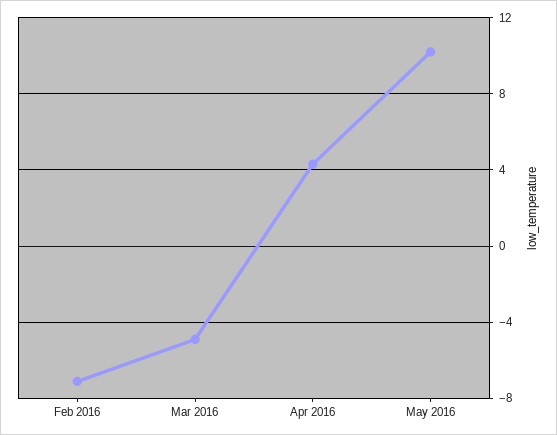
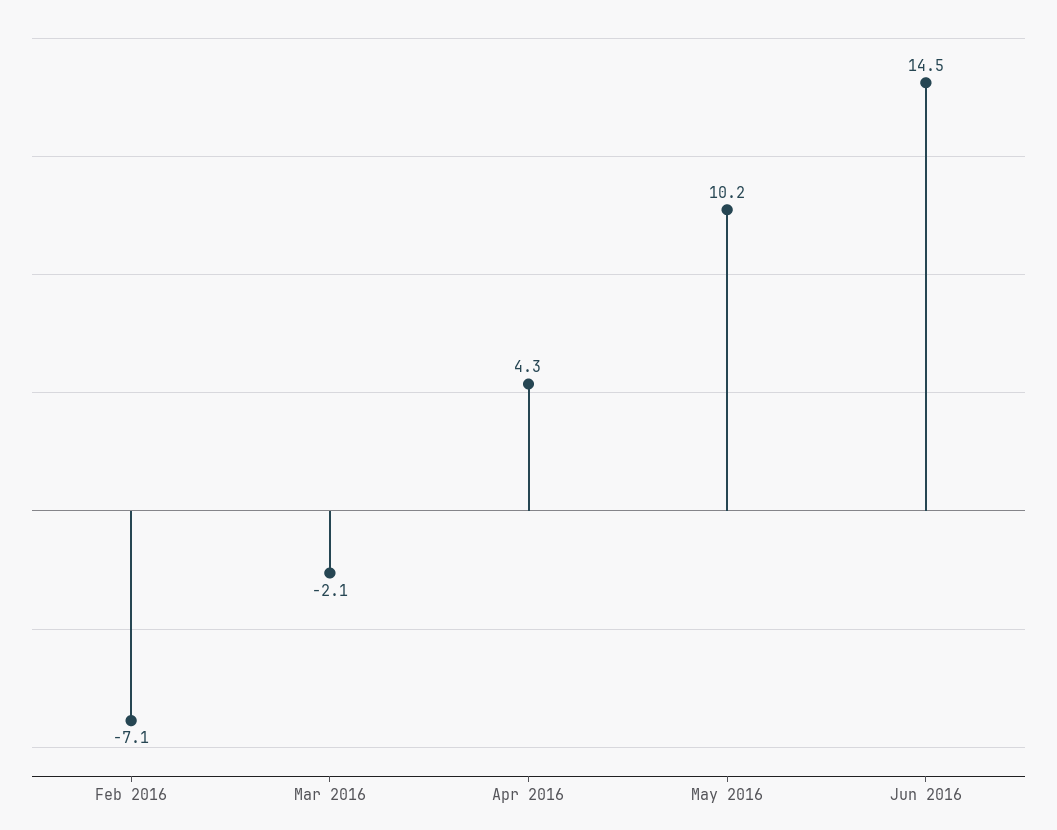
Mar 2016: -5 -> -2.1
Jun 2016: none -> 14.5

